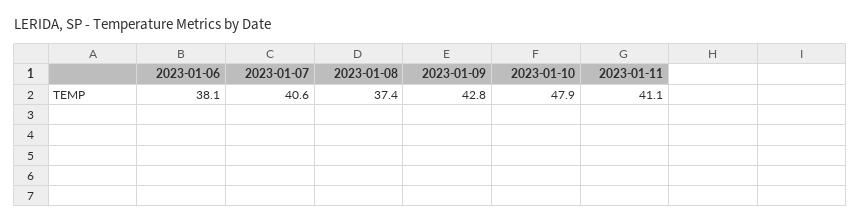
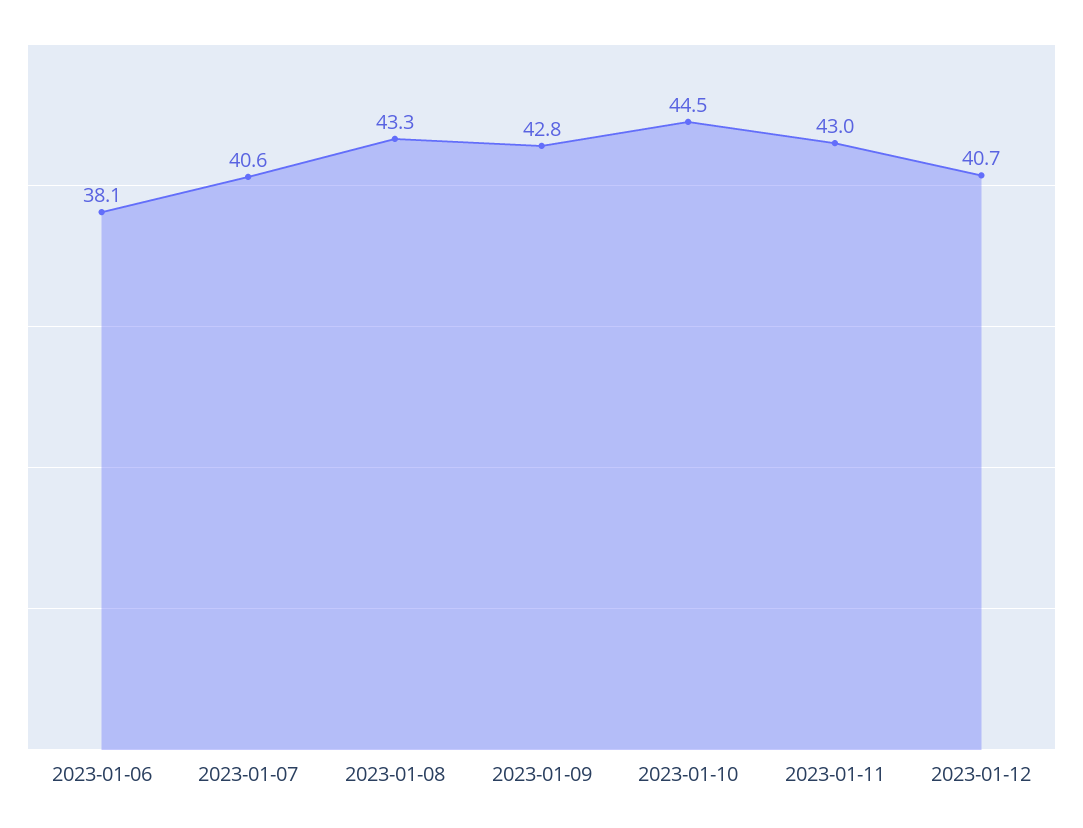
2023-01-08: 37.4 -> 43.3
2023-01-10: 47.9 -> 44.5
2023-01-11: 41.1 -> 43
2023-01-12: none -> 40.7

